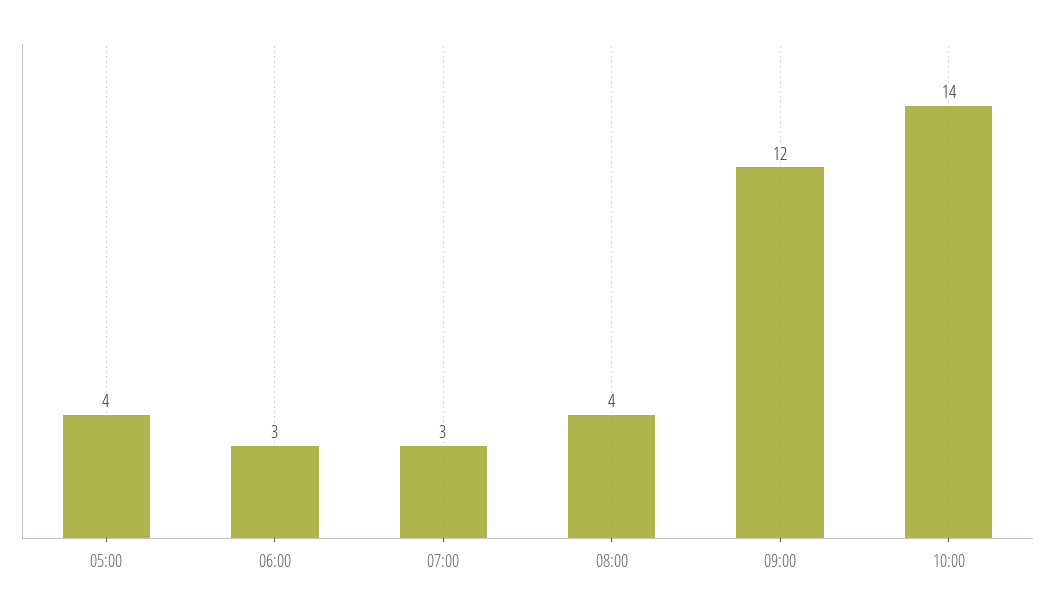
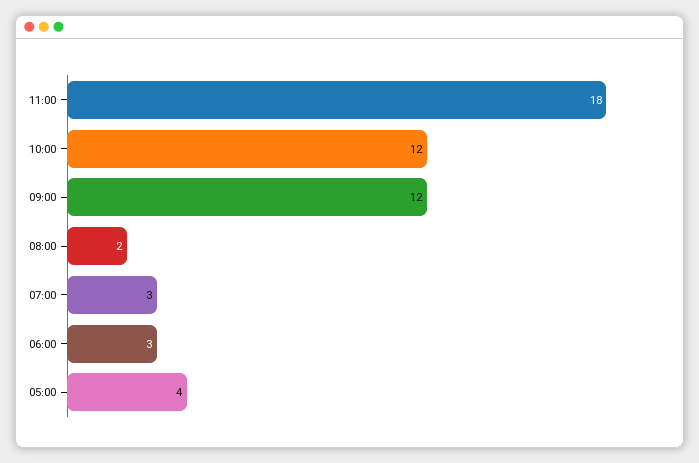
08:00: 4 -> 2
10:00: 14 -> 12
11:00: none -> 18

